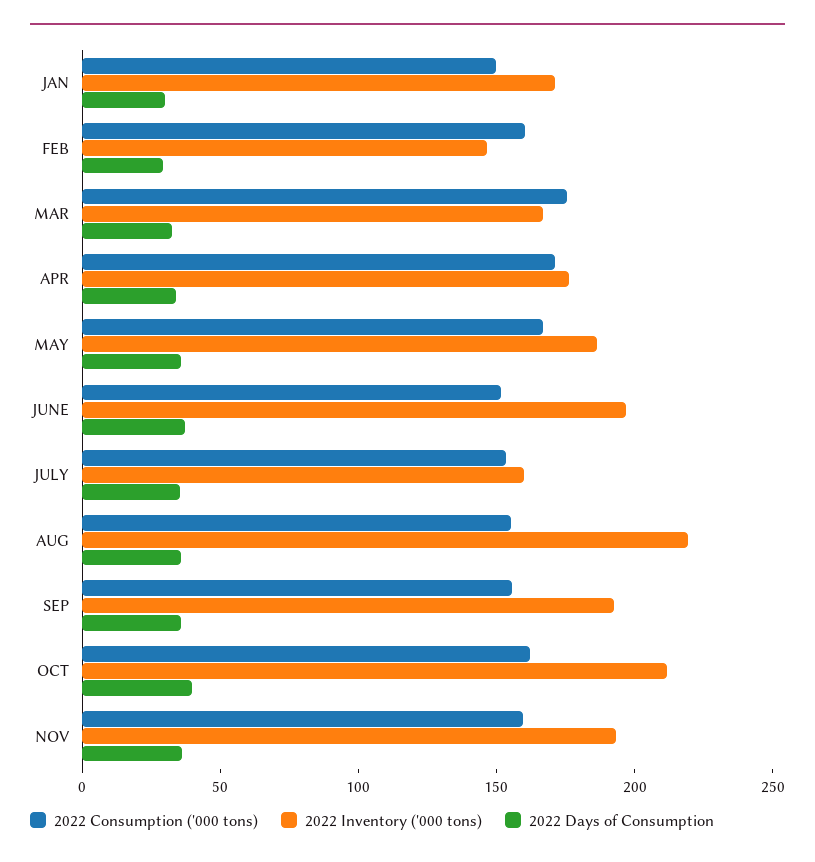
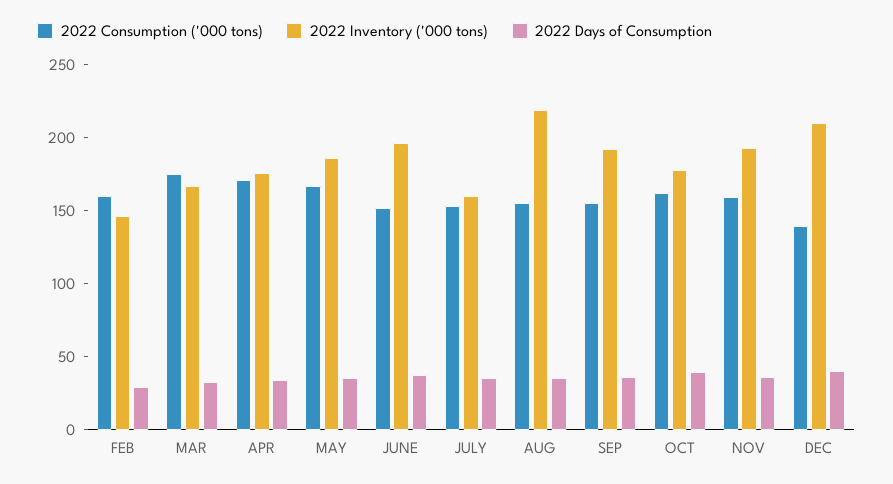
2022 Consumption ('000 tons), JAN: 150 -> none
2022 Inventory ('000 tons), JAN: 170 -> none
2022 Days of Consumption, JAN: 30 -> none
2022 Inventory ('000 tons), OCT: 210 -> 180
2022 Consumption ('000 tons), DEC: none -> 140
2022 Inventory ('000 tons), DEC: none -> 210
2022 Days of Consumption, DEC: none -> 40

